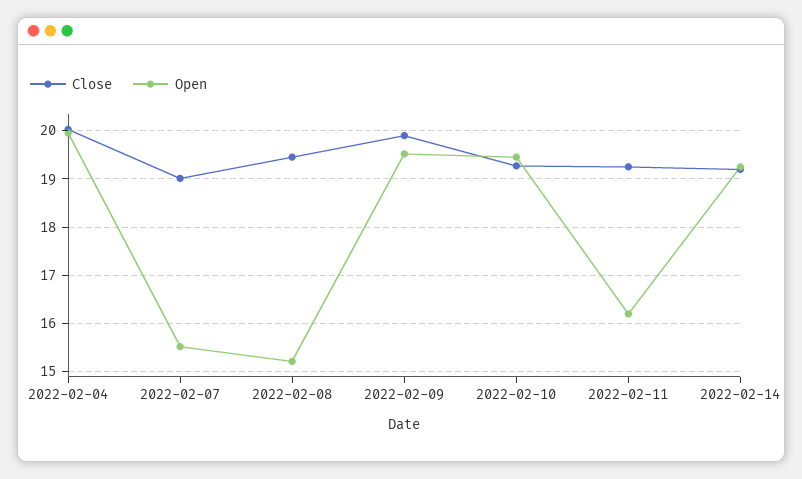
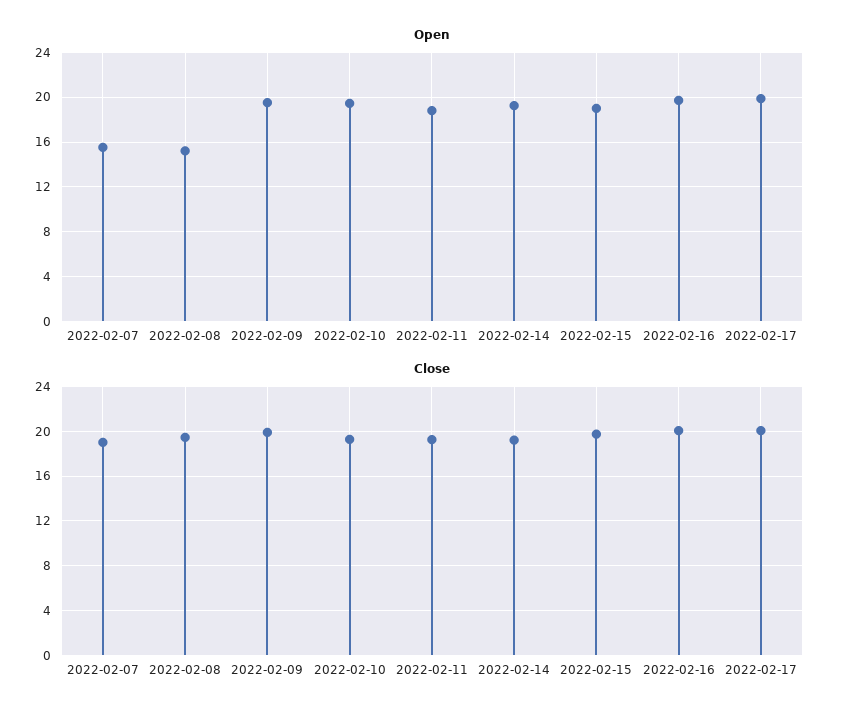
Close, 2022-02-04: 20 -> none
Open, 2022-02-04: 20 -> none
Open, 2022-02-11: 16.2 -> 19
Open, 2022-02-15: none -> 19
Open, 2022-02-16: none -> 20
Open, 2022-02-17: none -> 20
Close, 2022-02-15: none -> 20
Close, 2022-02-16: none -> 20
Close, 2022-02-17: none -> 20

